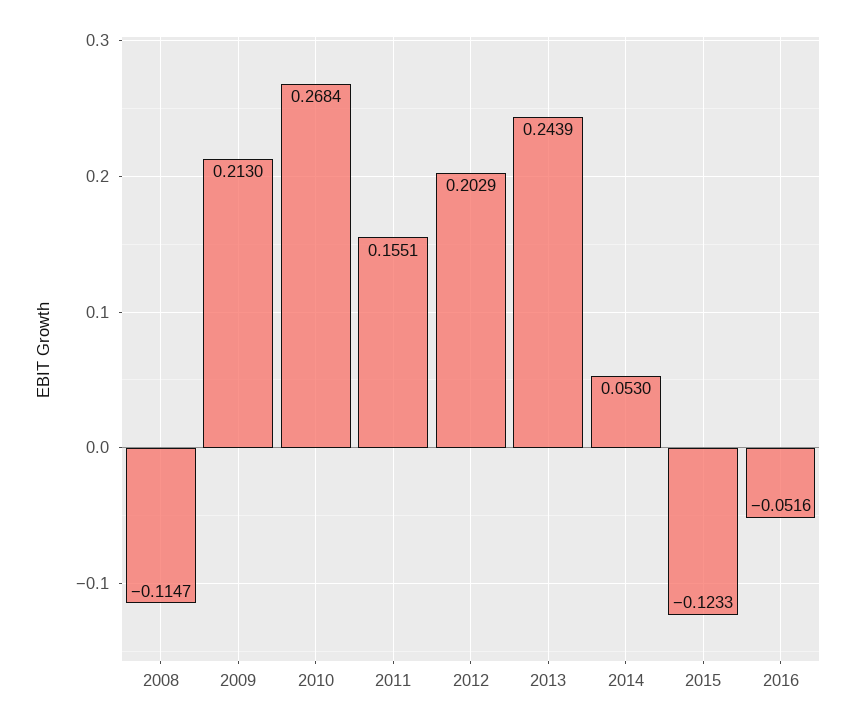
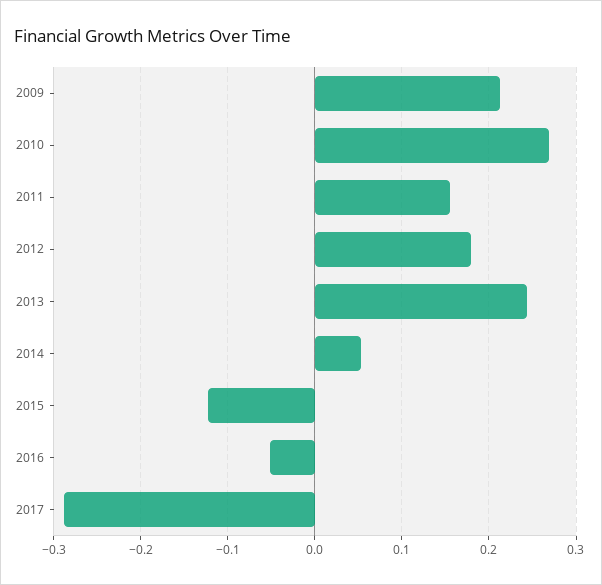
2008: -0.1147 -> none
2012: 0.2029 -> 0.18
2017: none -> -0.29

